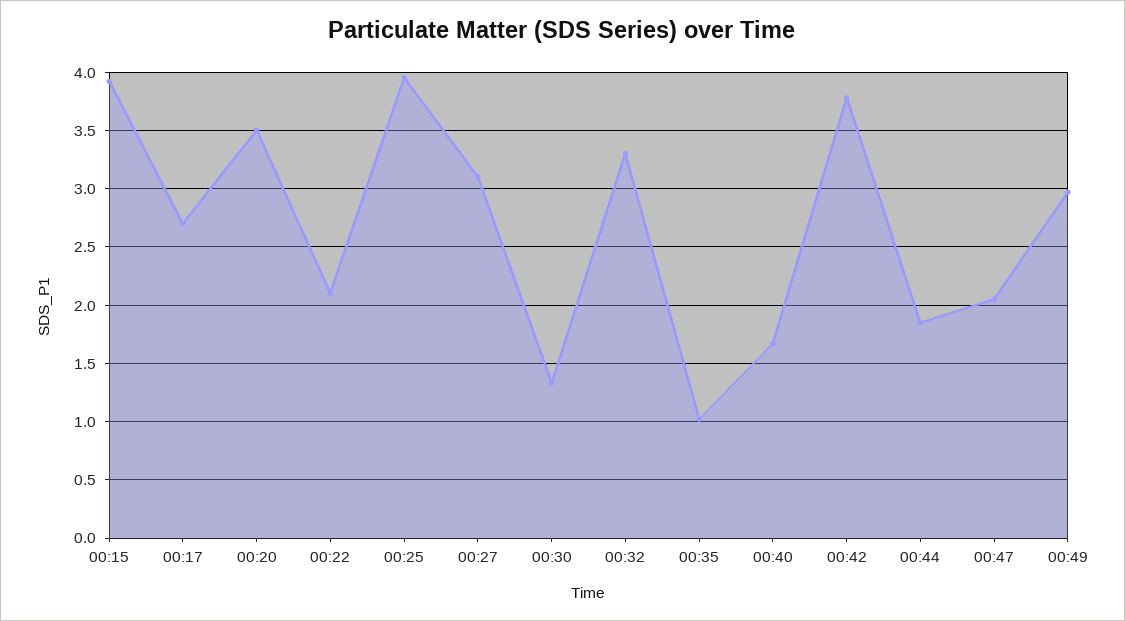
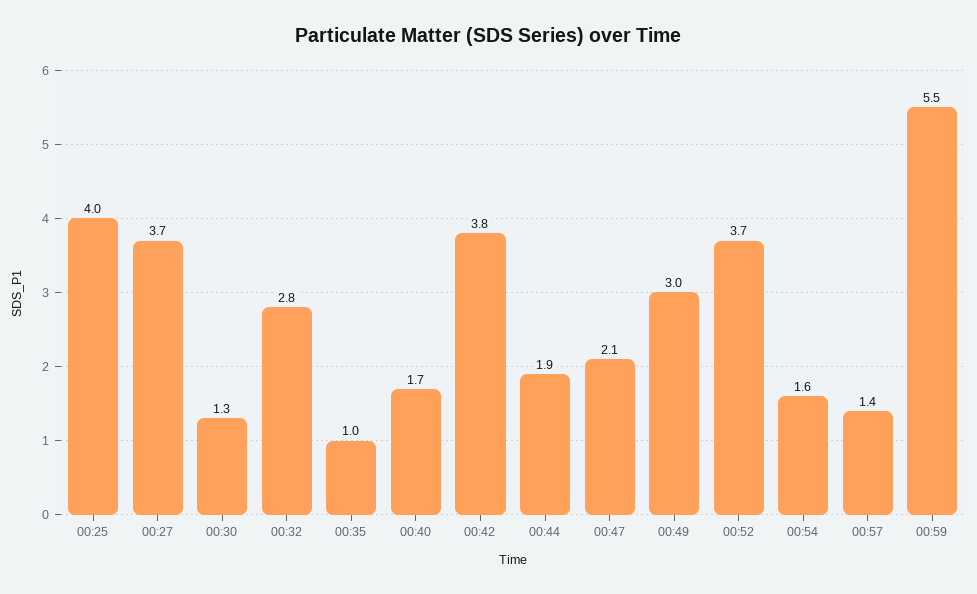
00:15: 3.9 -> none
00:17: 2.7 -> none
00:20: 3.5 -> none
00:22: 2.1 -> none
00:27: 3.1 -> 3.7
00:32: 3.3 -> 2.8
00:52: none -> 3.7
00:54: none -> 1.6
00:57: none -> 1.4
00:59: none -> 5.5

